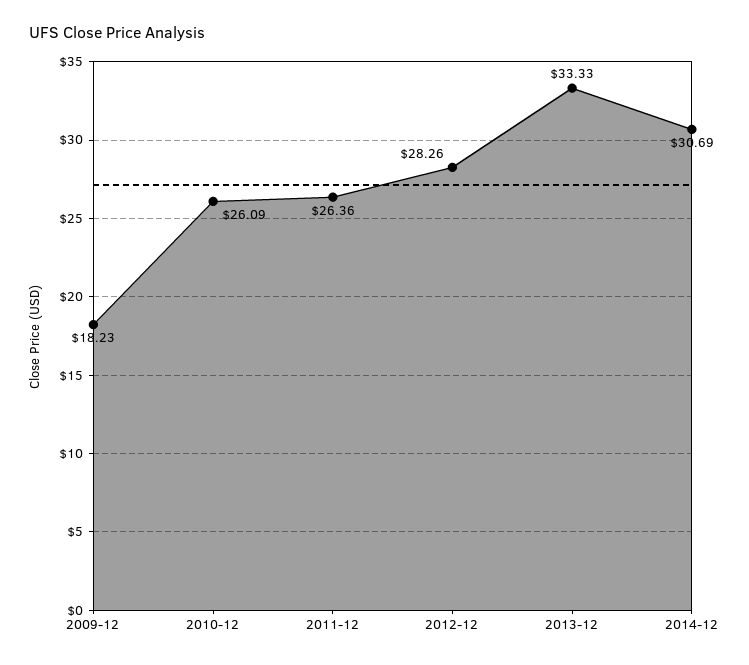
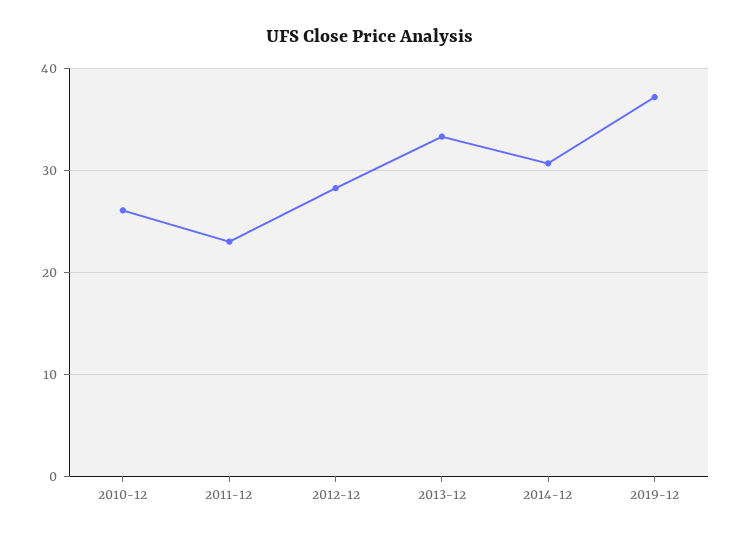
2009-12: 18.23 -> none
2011-12: 26.36 -> 23
2019-12: none -> 37

